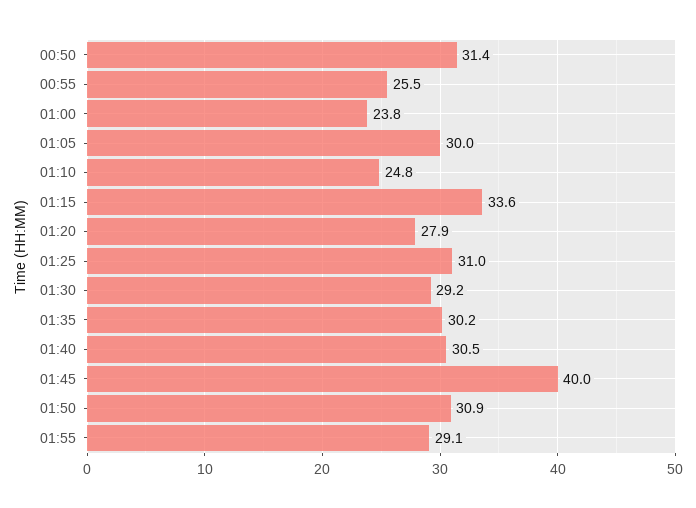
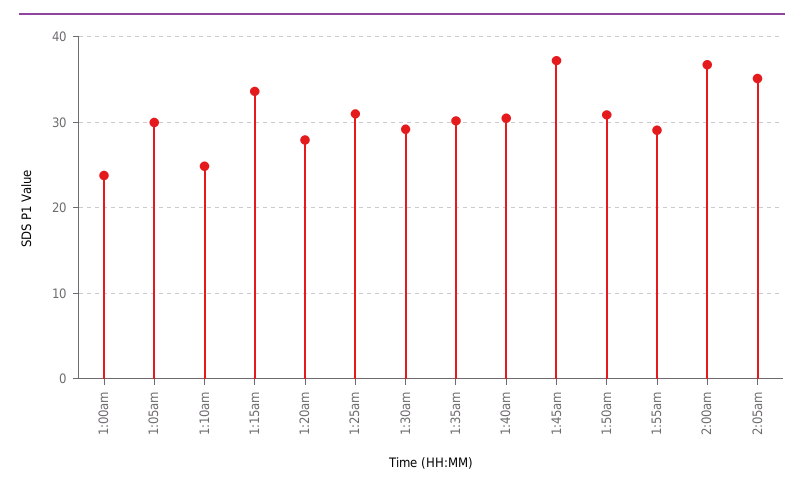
00:50: 31.4 -> none
00:55: 25.5 -> none
01:45: 40 -> 37
2:00am: none -> 37
2:05am: none -> 35

